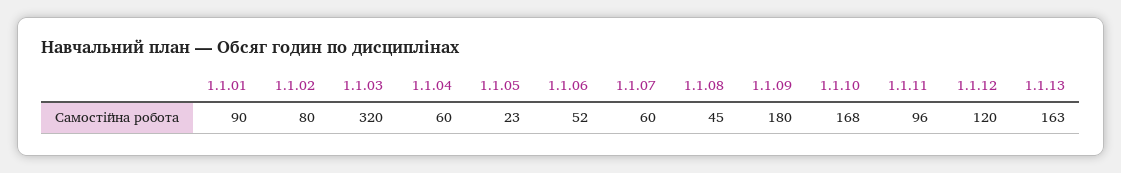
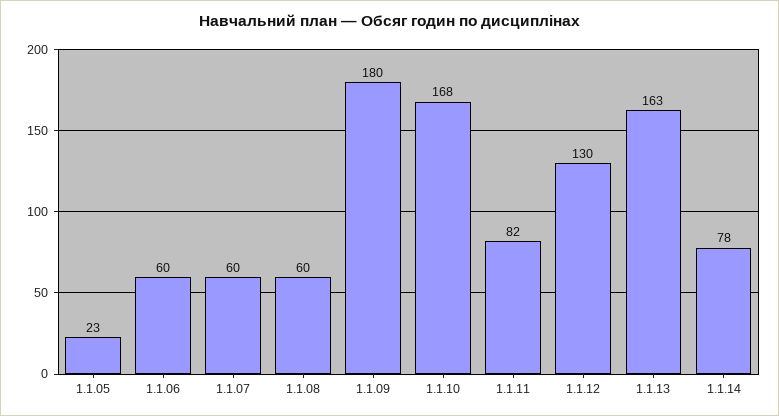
1.1.01: 90 -> none
1.1.02: 80 -> none
1.1.03: 320 -> none
1.1.04: 60 -> none
1.1.06: 52 -> 60
1.1.08: 45 -> 60
1.1.11: 96 -> 82
1.1.12: 120 -> 130
1.1.14: none -> 78

